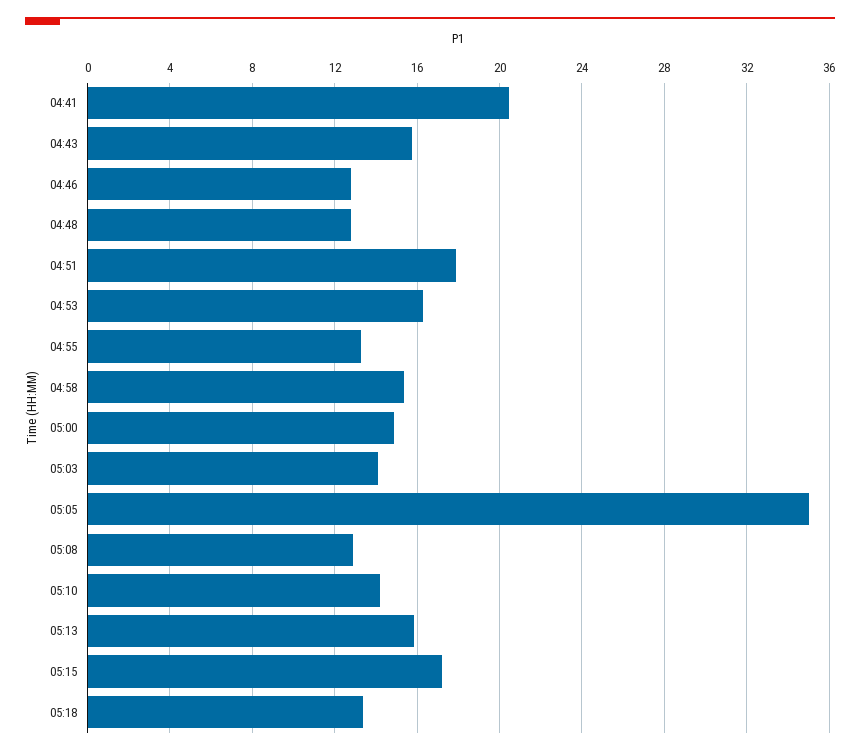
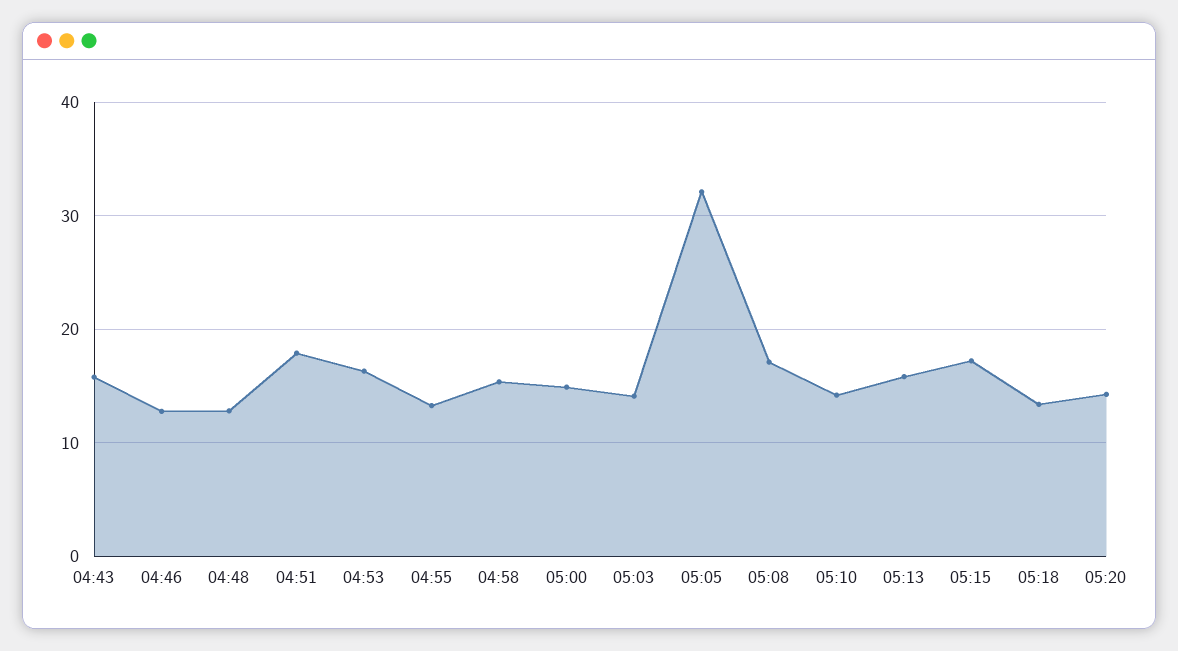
04:41: 20.5 -> none
05:05: 35 -> 32
05:08: 13 -> 17
05:20: none -> 14

